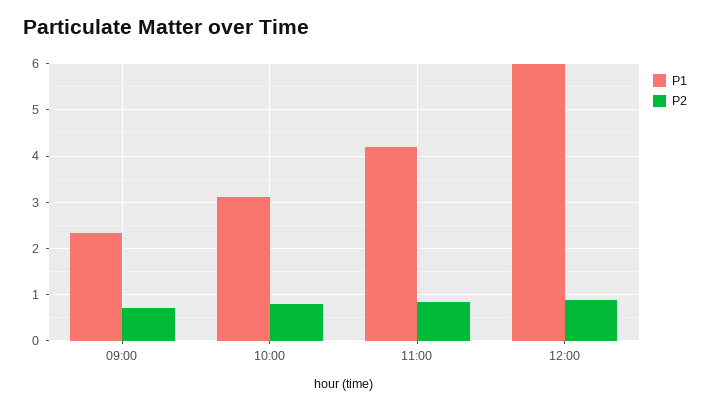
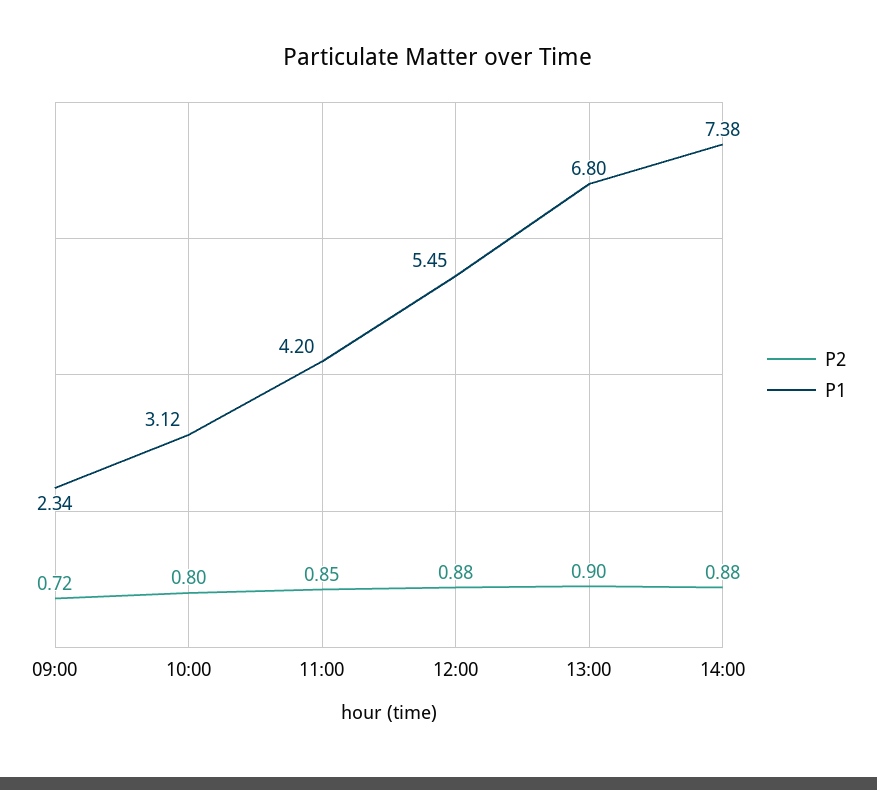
P1, 12:00: 6 -> 5.45
P2, 13:00: none -> 0.9
P1, 13:00: none -> 6.8
P2, 14:00: none -> 0.88
P1, 14:00: none -> 7.38

